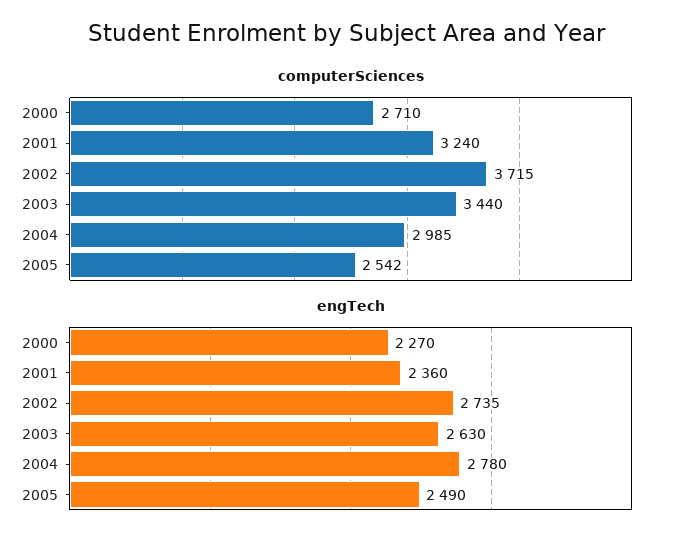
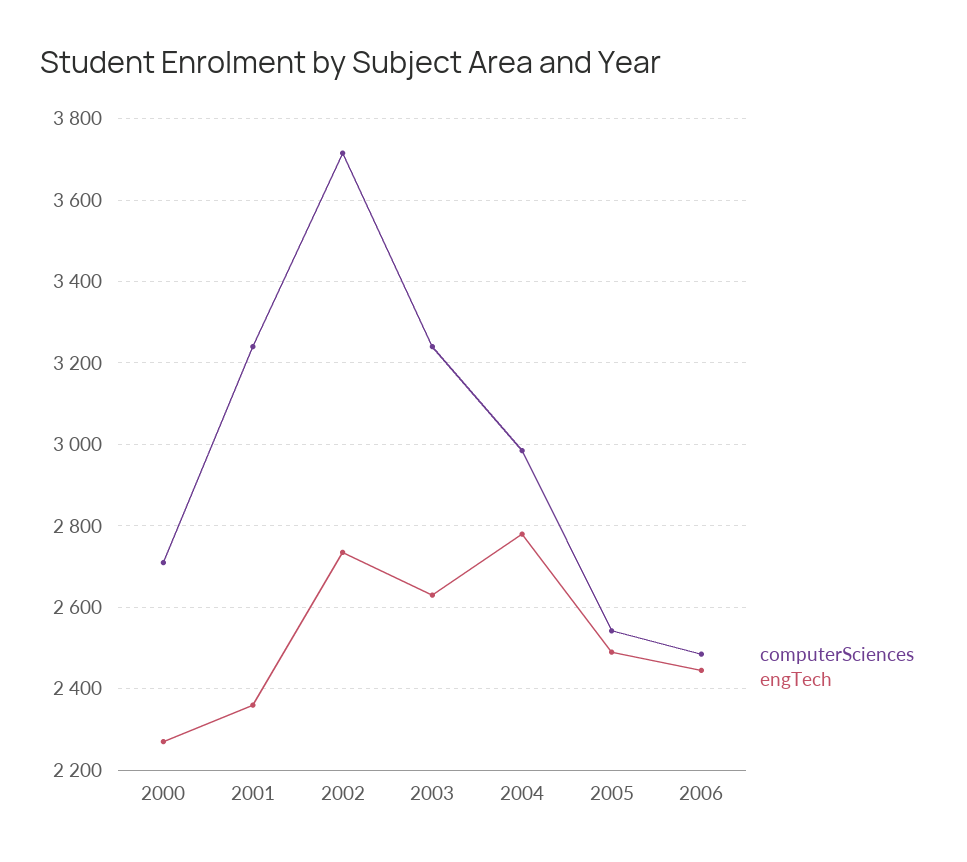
computerSciences, 2003: 3440 -> 3240
computerSciences, 2006: none -> 2480
engTech, 2006: none -> 2440

